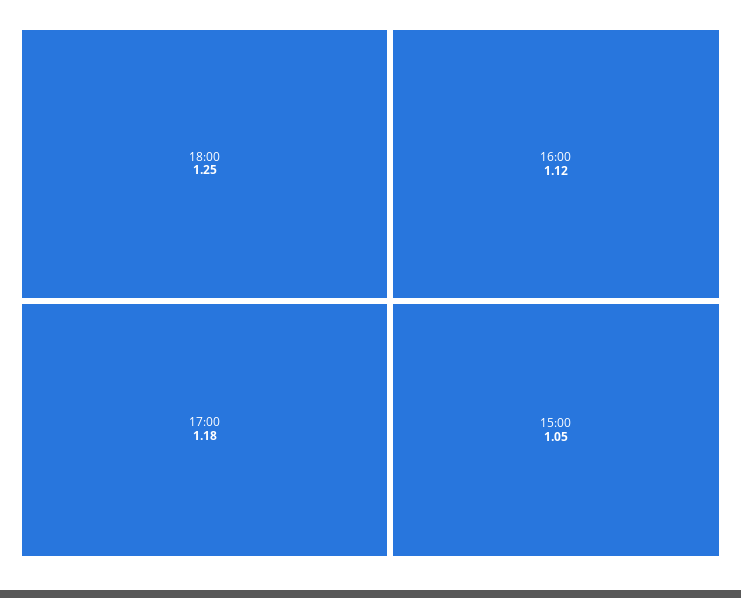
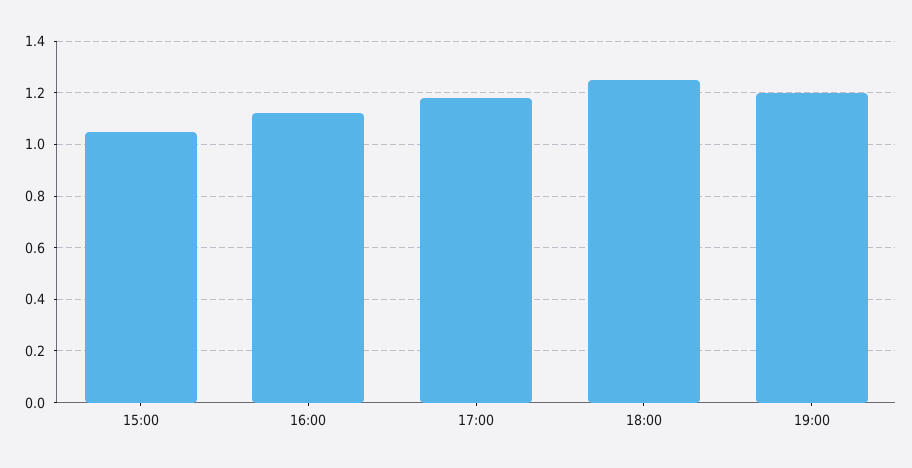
19:00: none -> 1.2

